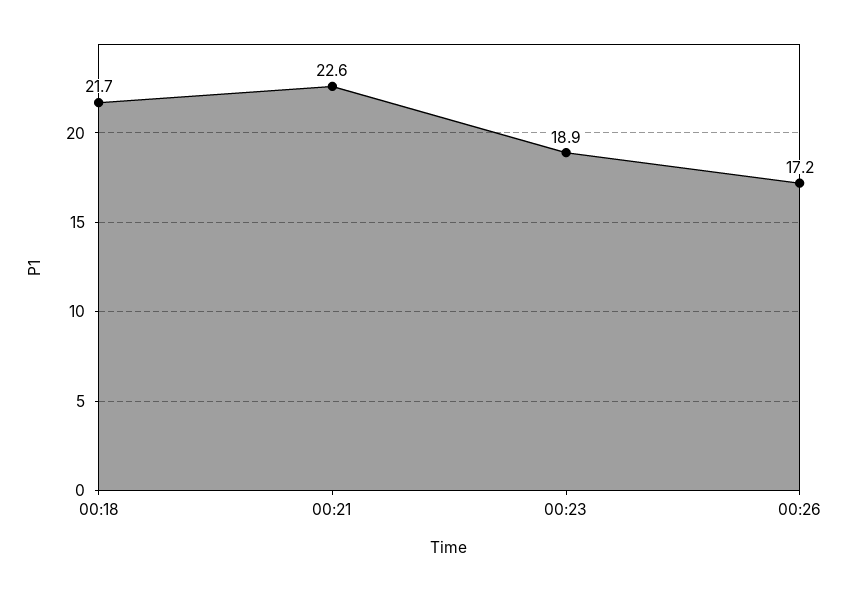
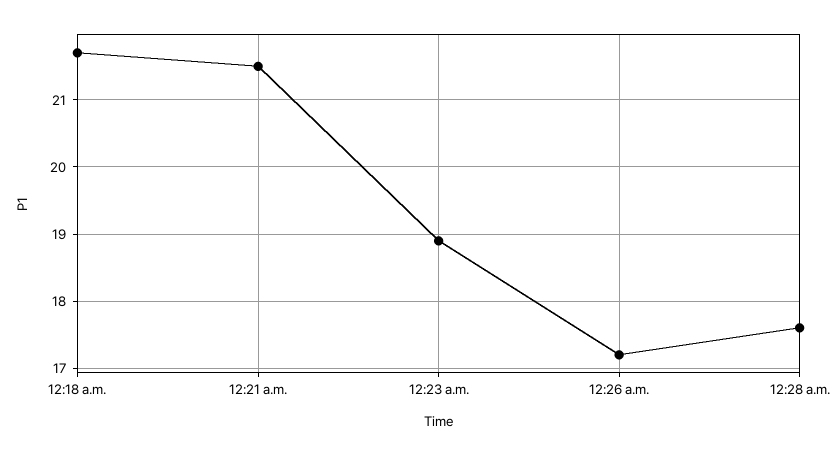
00:21: 22.6 -> 21.5
12:28 a.m.: none -> 17.6

